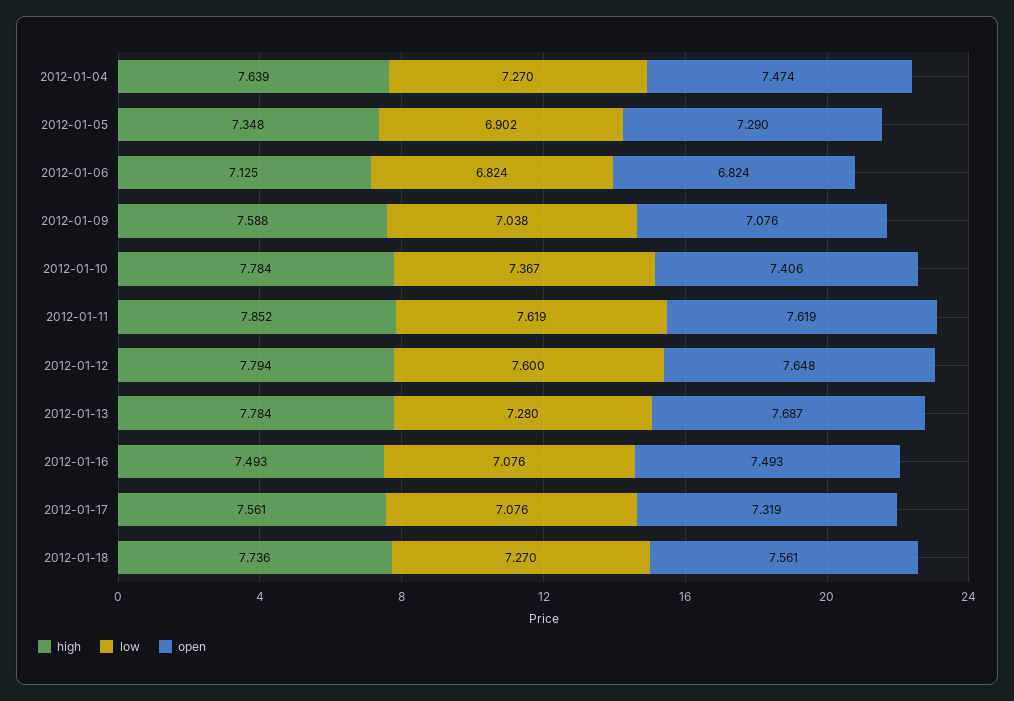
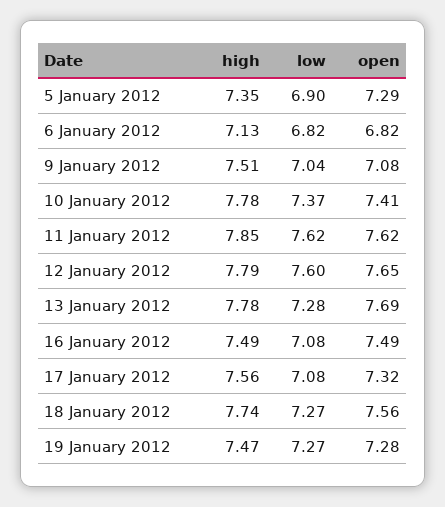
high, 2012-01-04: 7.639 -> none
low, 2012-01-04: 7.27 -> none
open, 2012-01-04: 7.474 -> none
high, 2012-01-09: 7.588 -> 7.51
high, 19 January 2012: none -> 7.47
low, 19 January 2012: none -> 7.27
open, 19 January 2012: none -> 7.28

